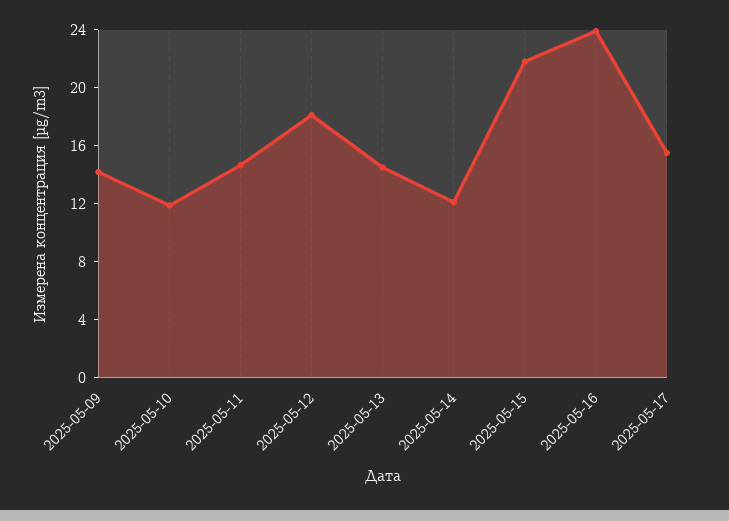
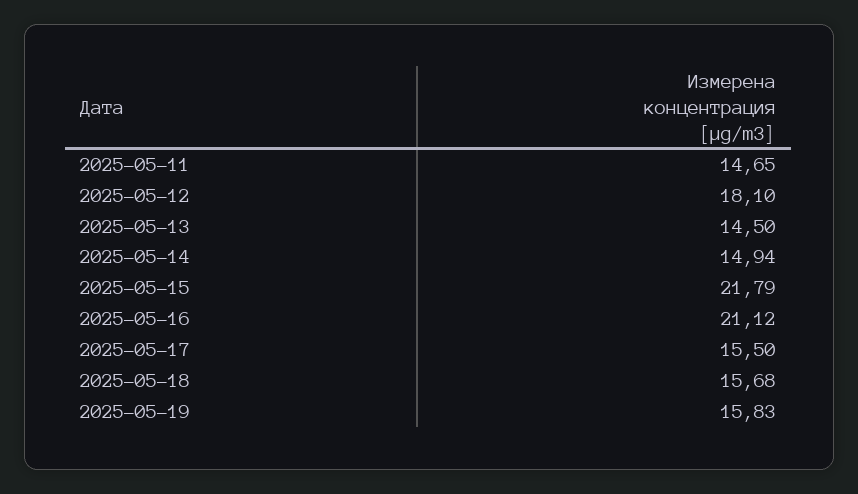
2025-05-09: 14 -> none
2025-05-10: 12 -> none
2025-05-14: 12 -> 14.94
2025-05-16: 24 -> 21.12
2025-05-18: none -> 15.68
2025-05-19: none -> 15.83

